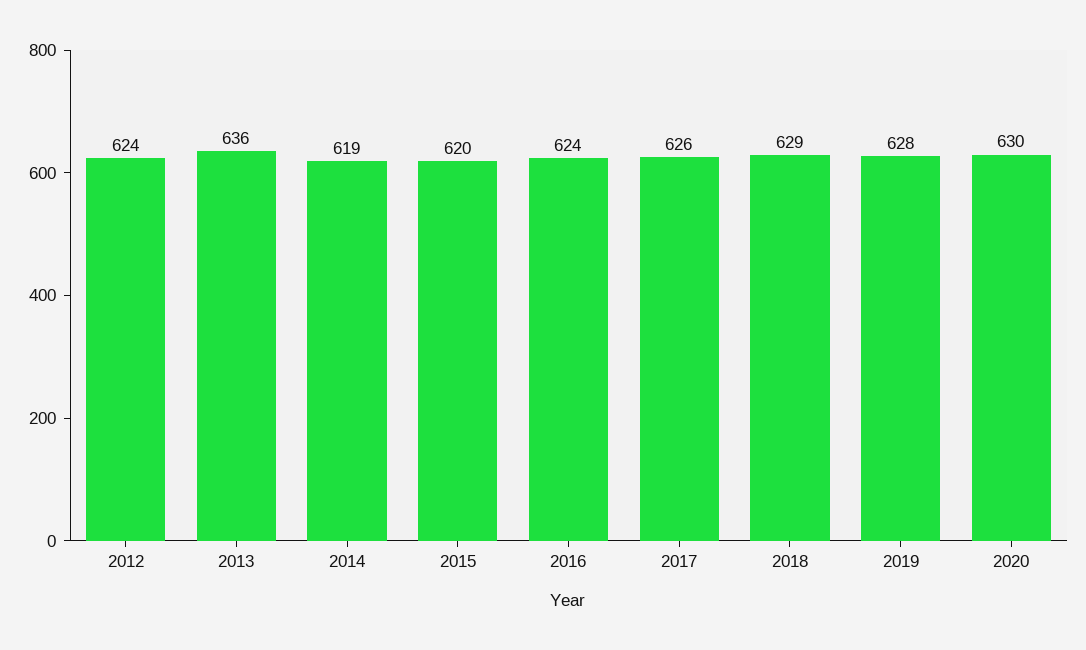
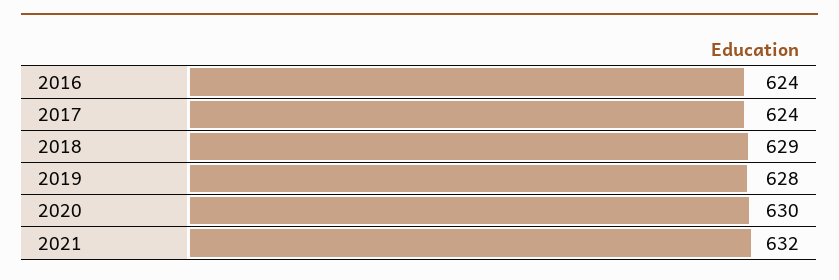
2012: 624 -> none
2013: 636 -> none
2014: 619 -> none
2015: 620 -> none
2017: 626 -> 624
2021: none -> 632

